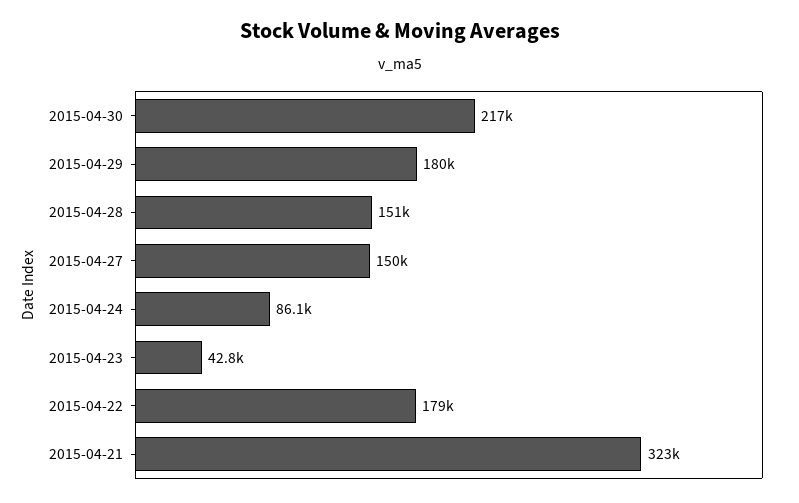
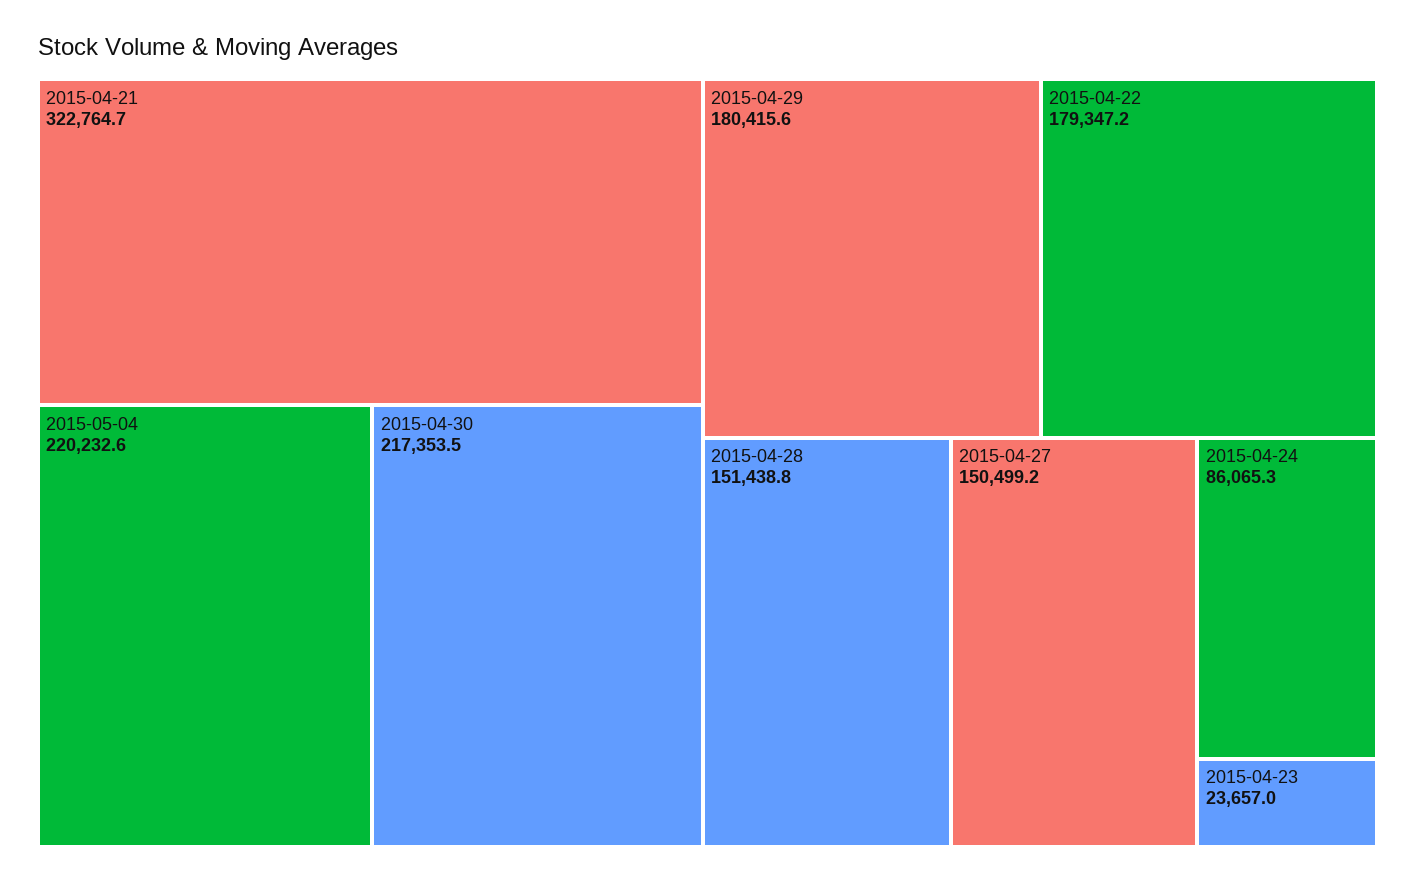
2015-04-23: 42800 -> 23657
2015-05-04: none -> 220232.6

